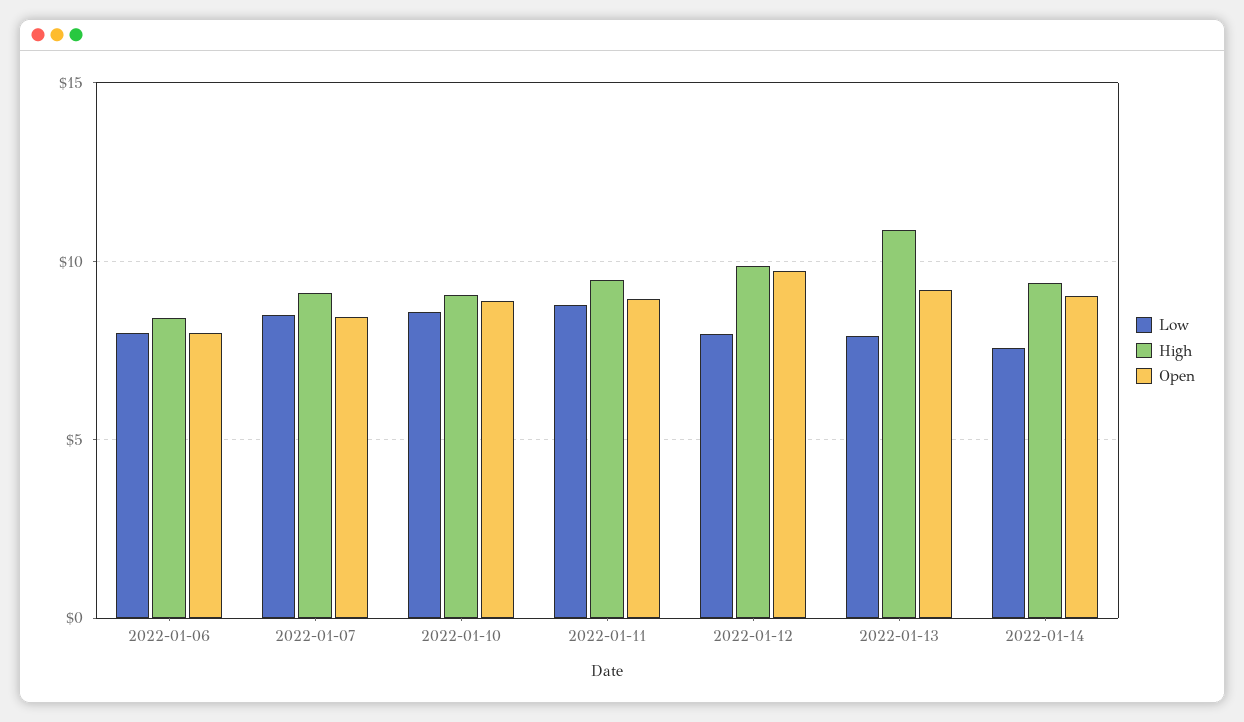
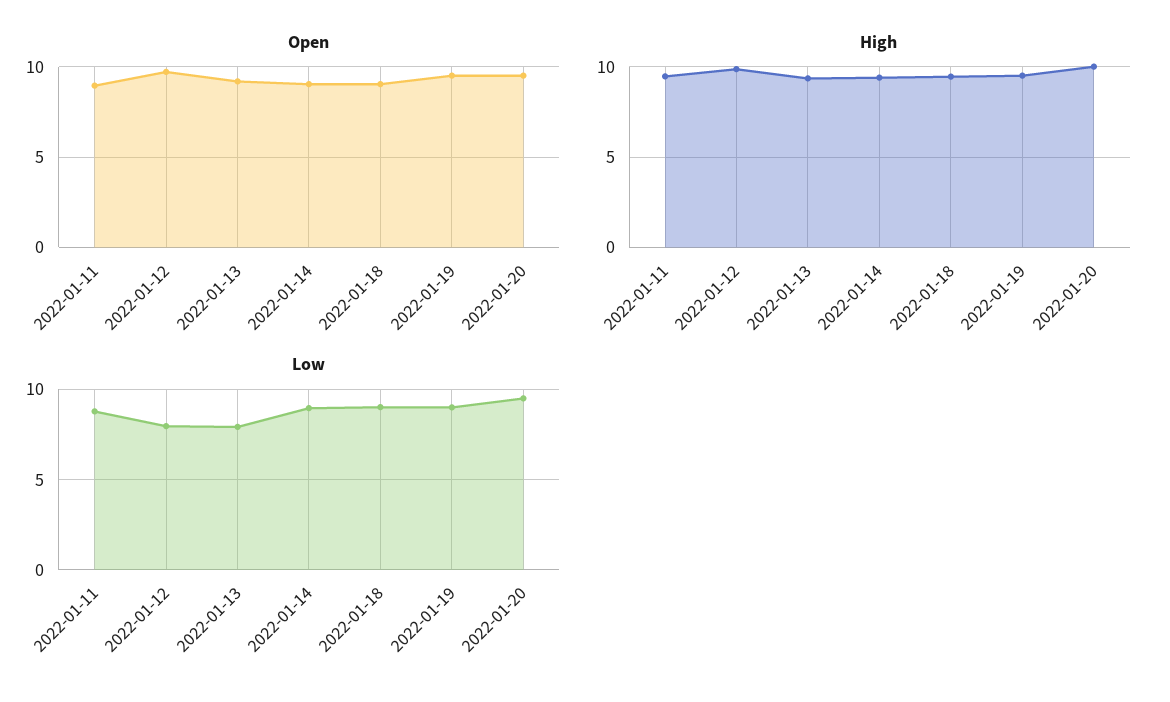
Low, 2022-01-06: 8 -> none
High, 2022-01-06: 8.5 -> none
Open, 2022-01-06: 8 -> none
Low, 2022-01-07: 8.5 -> none
High, 2022-01-07: 9 -> none
Open, 2022-01-07: 8.5 -> none
Low, 2022-01-10: 8.5 -> none
High, 2022-01-10: 9 -> none
Open, 2022-01-10: 9 -> none
High, 2022-01-13: 11 -> 9.5
Low, 2022-01-14: 7.5 -> 9
Open, 2022-01-18: none -> 9
Open, 2022-01-19: none -> 9.5
Open, 2022-01-20: none -> 9.5
High, 2022-01-18: none -> 9.5
High, 2022-01-19: none -> 9.5
High, 2022-01-20: none -> 10
Low, 2022-01-18: none -> 9
Low, 2022-01-19: none -> 9
Low, 2022-01-20: none -> 9.5

